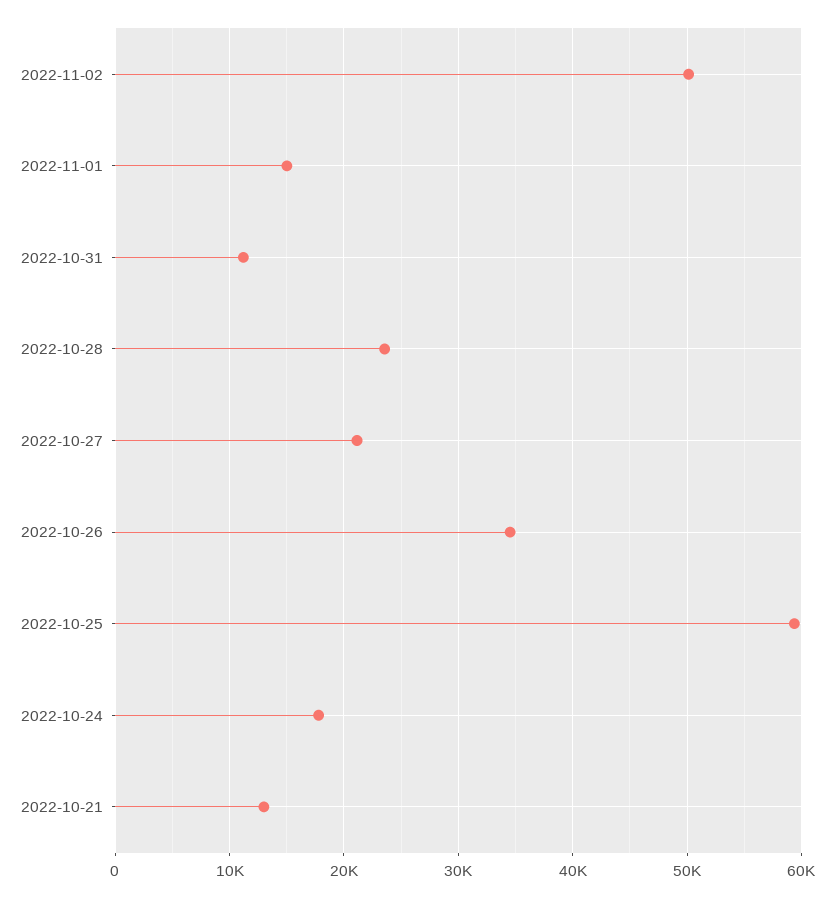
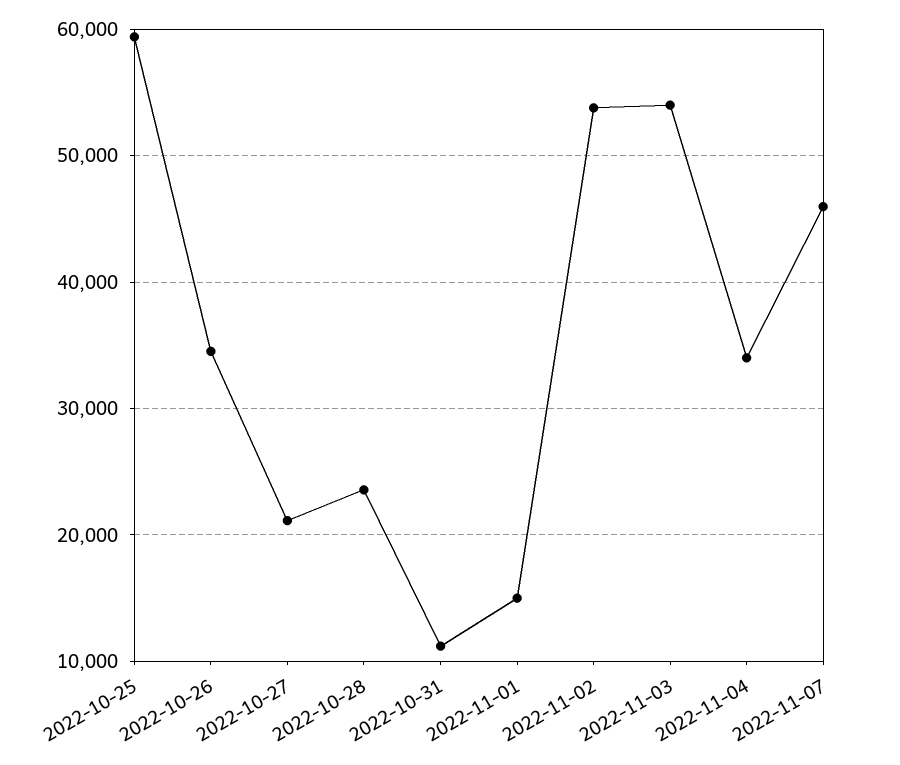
2022-11-02: 50000 -> 54000
2022-10-24: 18000 -> none
2022-10-21: 13000 -> none
2022-11-03: none -> 54000
2022-11-04: none -> 34000
2022-11-07: none -> 46000

